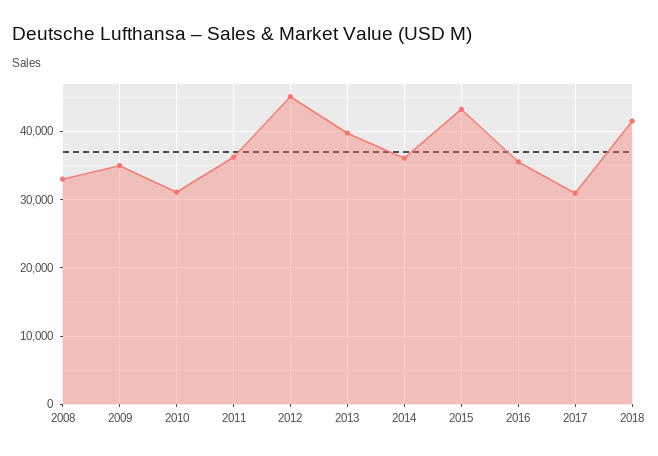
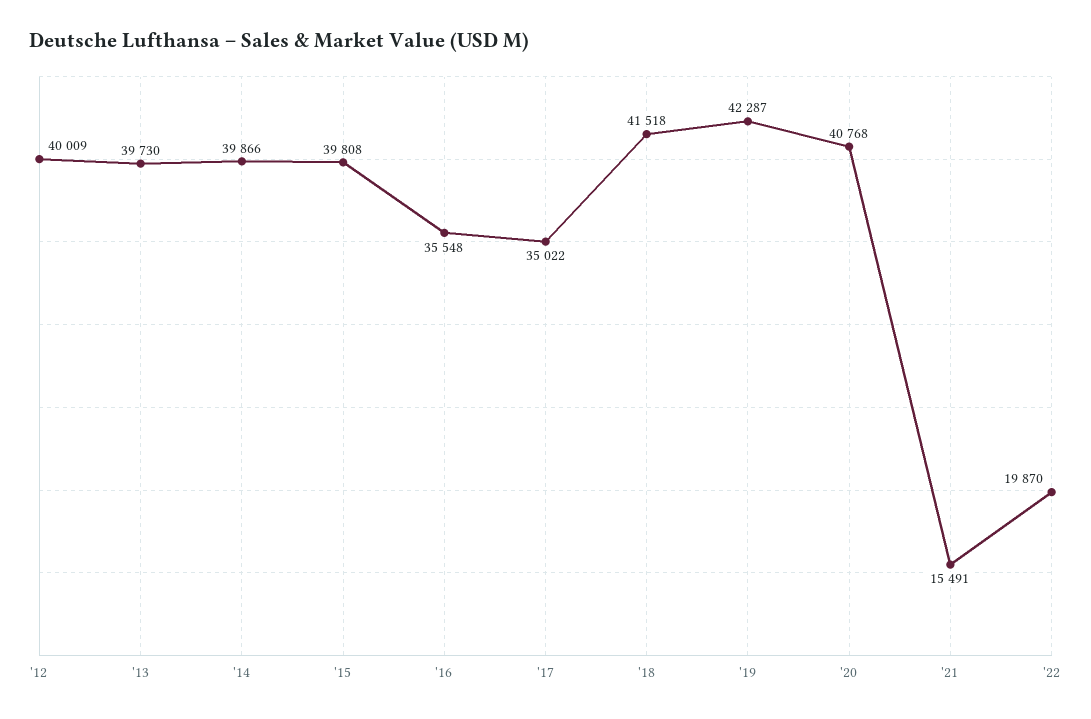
2008: 33000 -> none
2009: 35000 -> none
2010: 31000 -> none
2011: 36000 -> none
2012: 45000 -> 40009
2014: 36000 -> 39866
2015: 43000 -> 39808
2017: 31000 -> 35022
'19: none -> 42287
'20: none -> 40768
'21: none -> 15491
'22: none -> 19870

